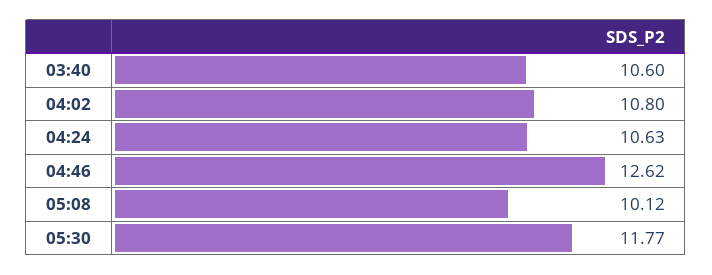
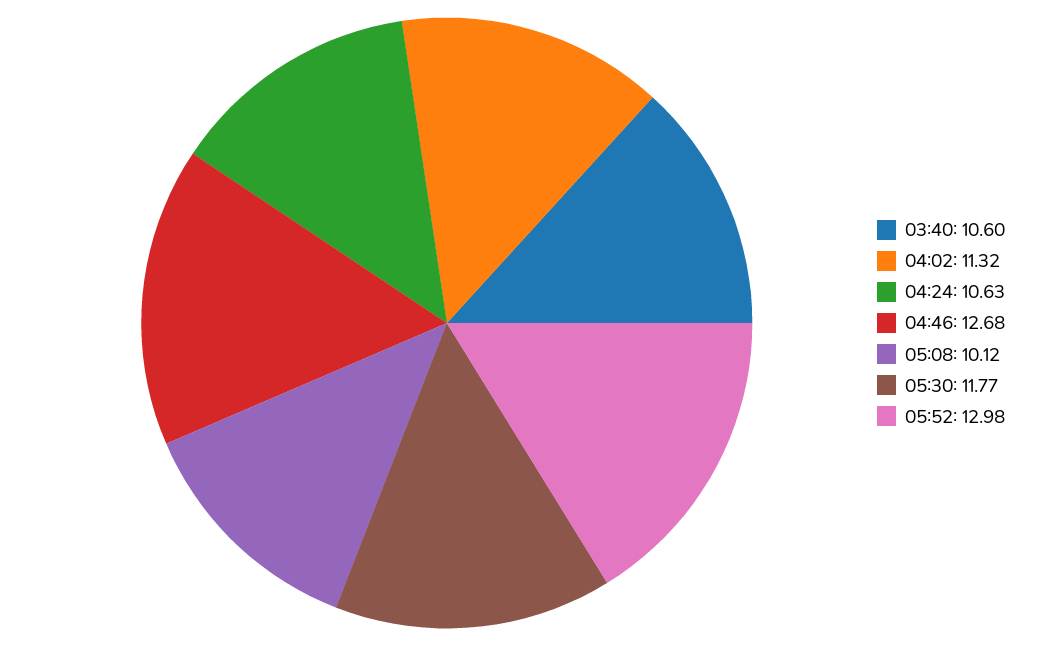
04:02: 10.8 -> 11.32
04:46: 12.62 -> 12.68
05:52: none -> 12.98

